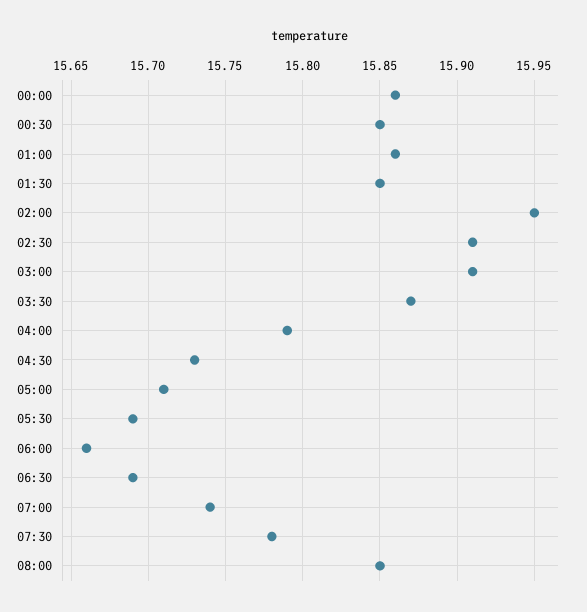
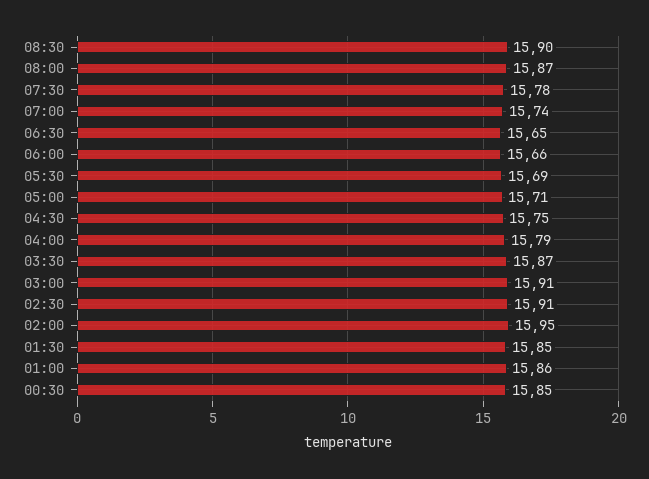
00:00: 15.86 -> none
04:30: 15.73 -> 15.75
06:30: 15.69 -> 15.65
08:00: 15.85 -> 15.87
08:30: none -> 15.9

